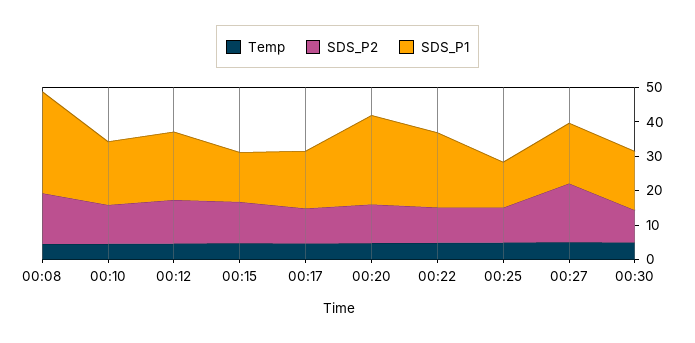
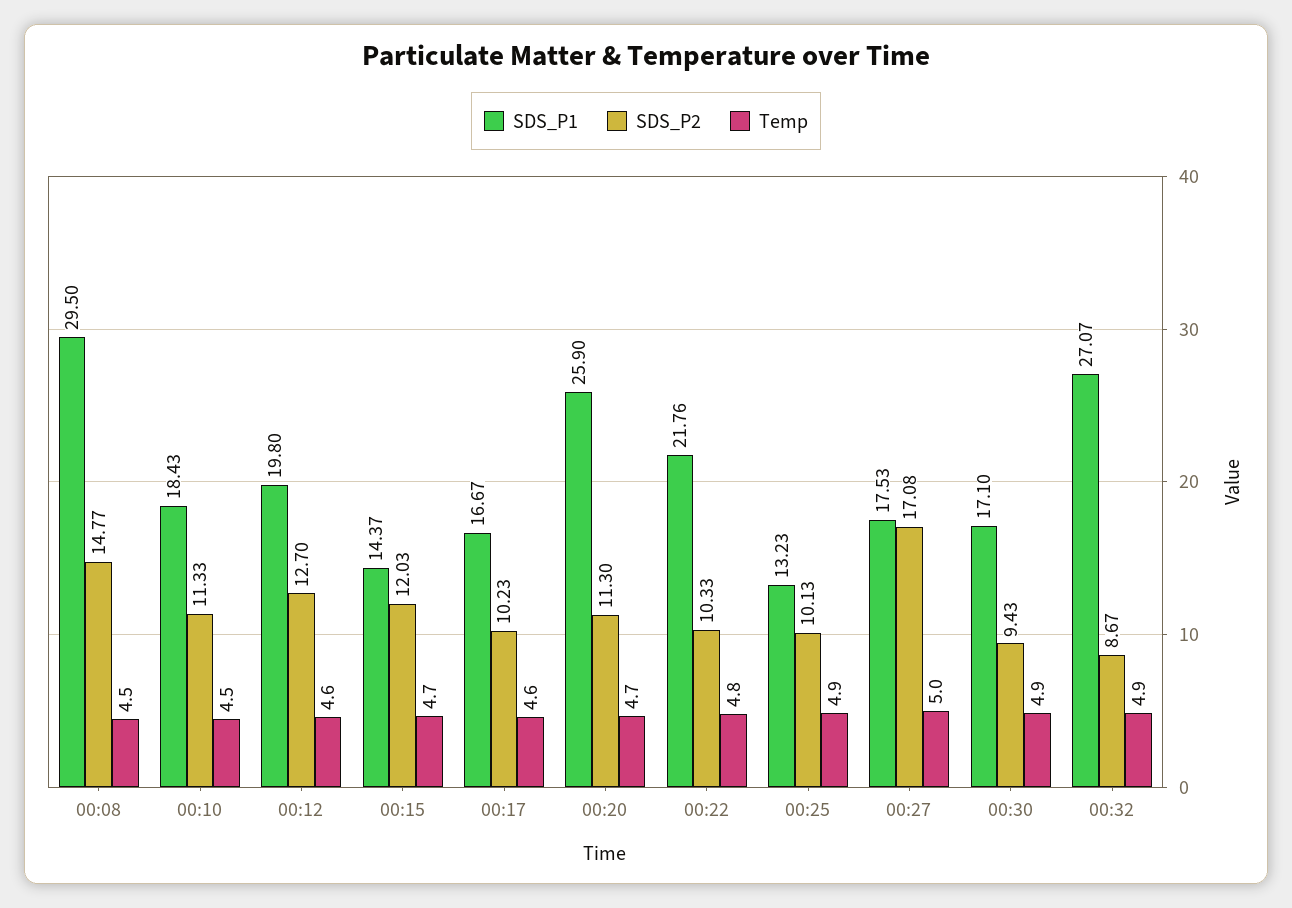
SDS_P1, 00:32: none -> 27.07
SDS_P2, 00:32: none -> 8.67
Temp, 00:32: none -> 4.9

